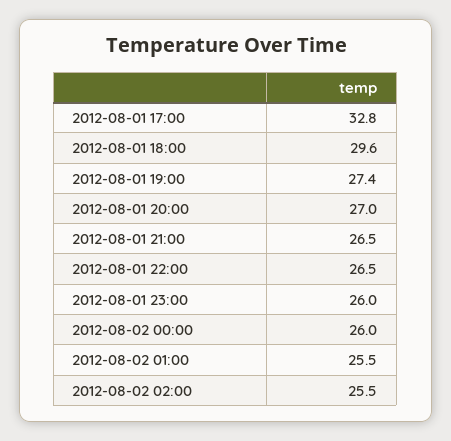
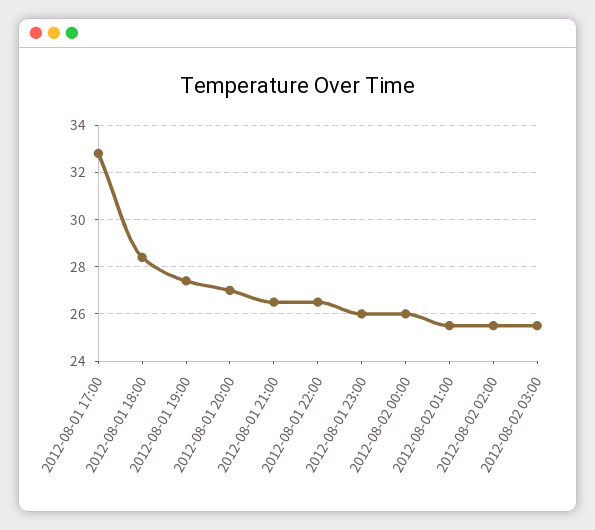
2012-08-01 18:00: 29.6 -> 28.5
2012-08-02 03:00: none -> 25.5

